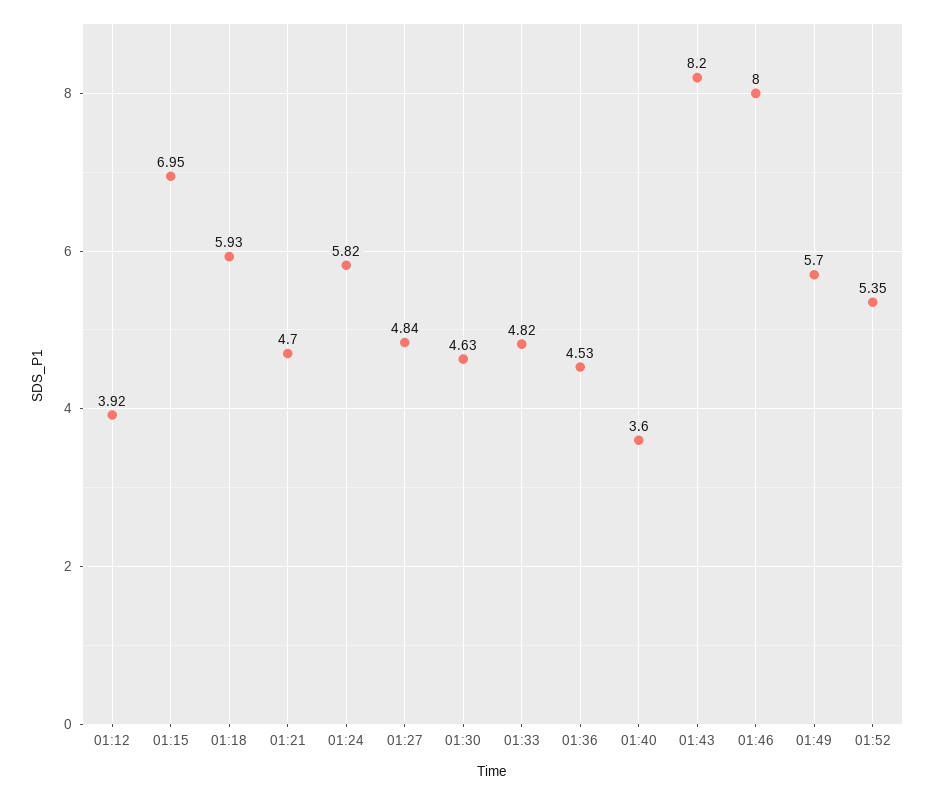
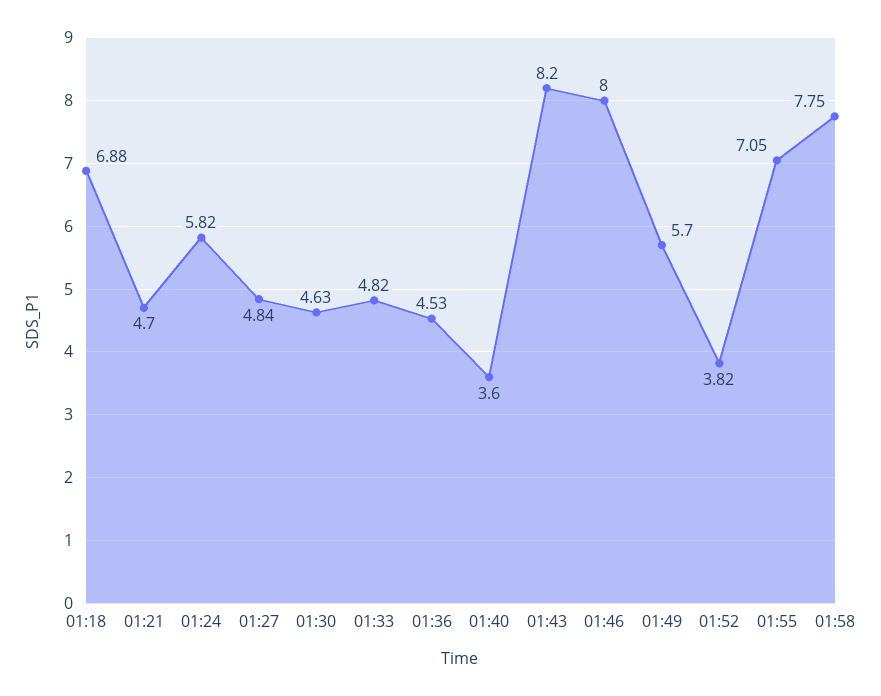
01:12: 3.92 -> none
01:15: 6.95 -> none
01:18: 5.93 -> 6.88
01:52: 5.35 -> 3.82
01:55: none -> 7.05
01:58: none -> 7.75

